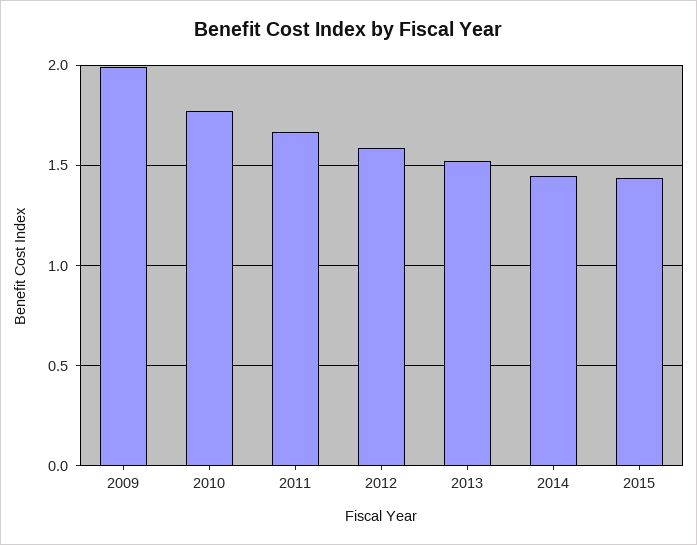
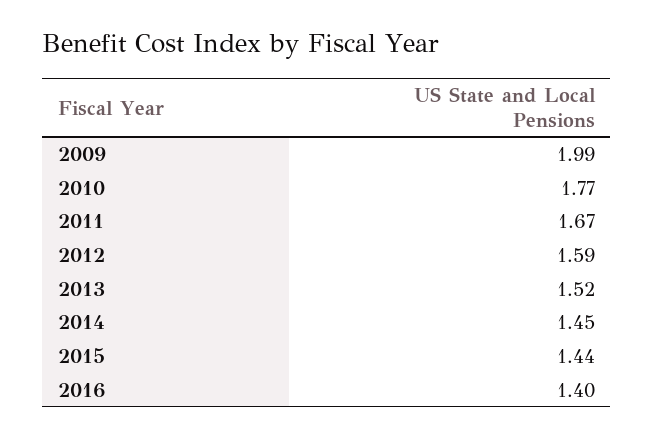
2016: none -> 1.4

